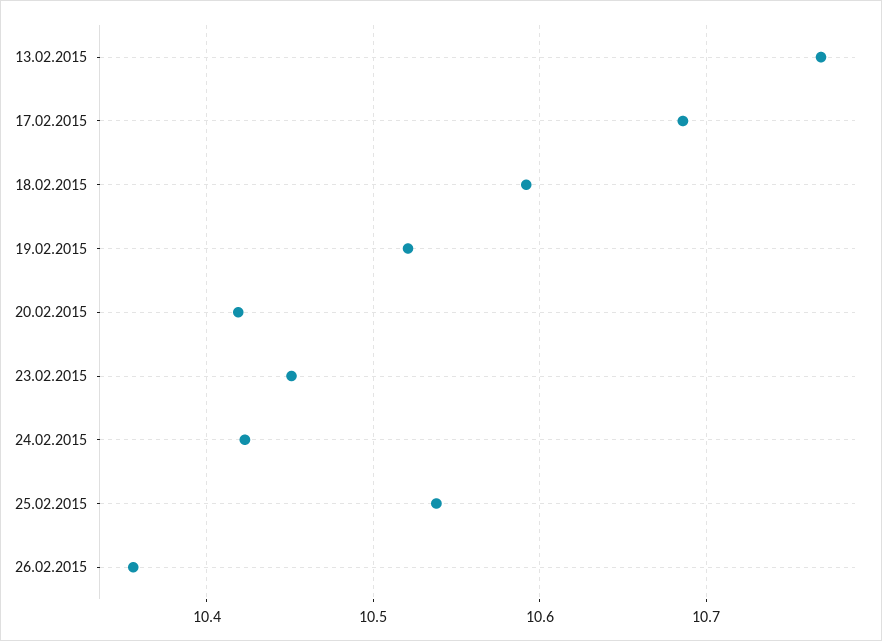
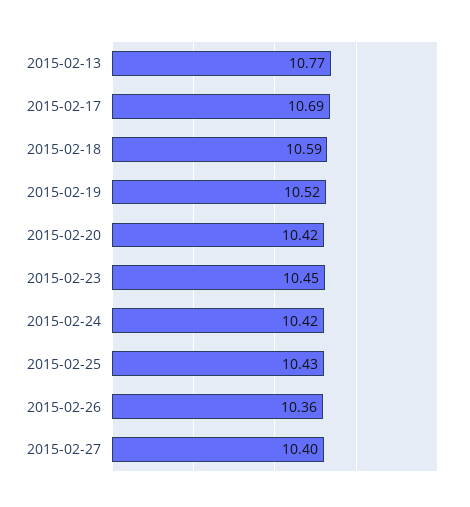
25.02.2015: 10.54 -> 10.43
2015-02-27: none -> 10.4

